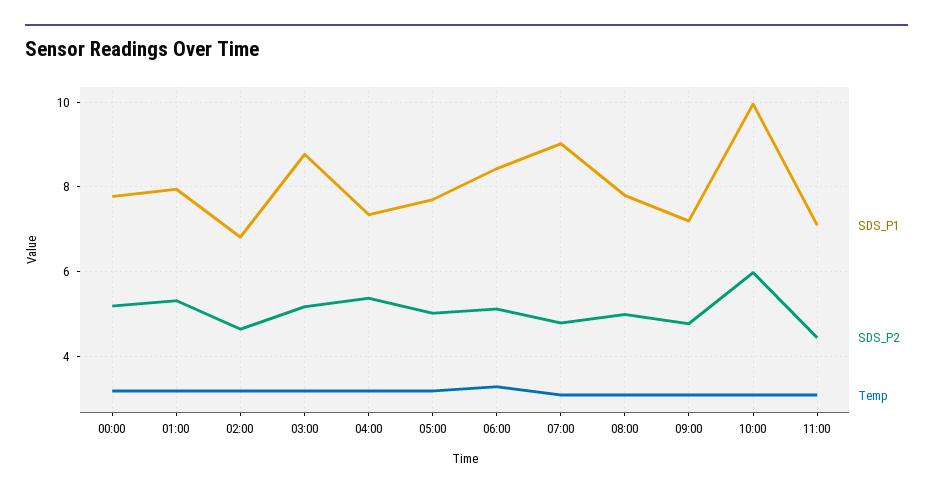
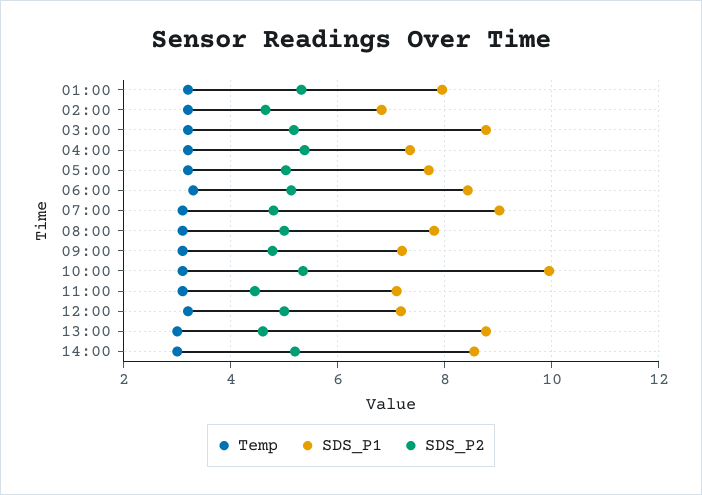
SDS_P1, 00:00: 7.8 -> none
SDS_P2, 00:00: 5.2 -> none
Temp, 00:00: 3.2 -> none
SDS_P2, 10:00: 6 -> 5.4
Temp, 12:00: none -> 3.2
SDS_P1, 12:00: none -> 7.2
SDS_P2, 12:00: none -> 5
Temp, 13:00: none -> 3
SDS_P1, 13:00: none -> 8.8
SDS_P2, 13:00: none -> 4.6
Temp, 14:00: none -> 3
SDS_P1, 14:00: none -> 8.6
SDS_P2, 14:00: none -> 5.2

